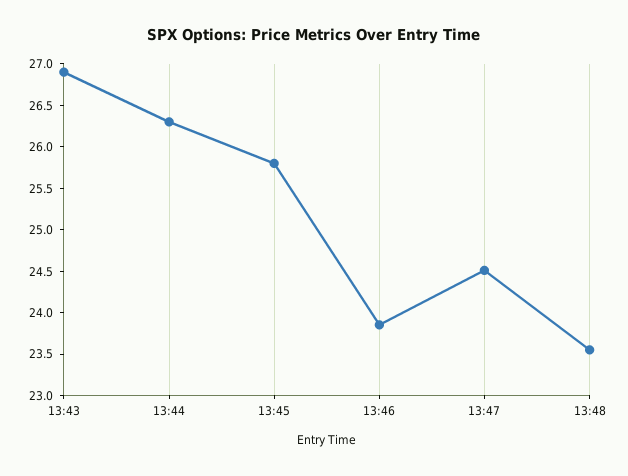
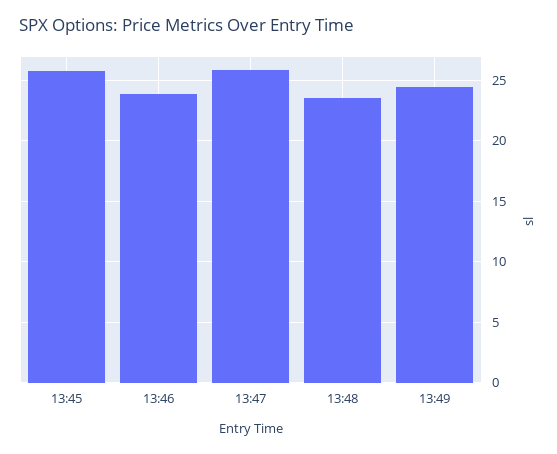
13:43: 26.9 -> none
13:44: 26.3 -> none
13:47: 24.5 -> 26
13:49: none -> 24.5

